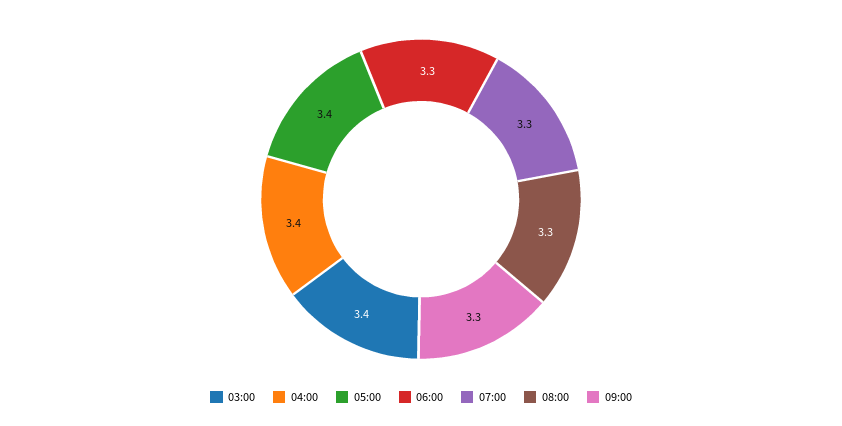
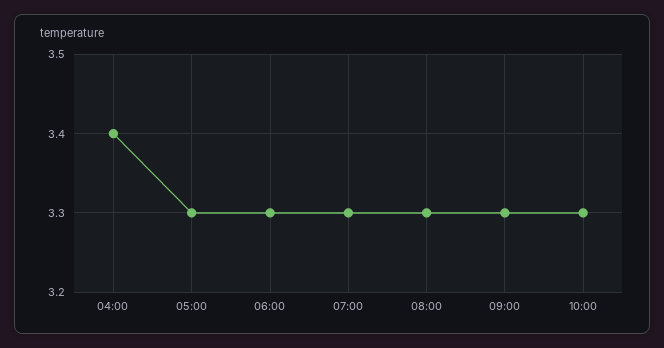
03:00: 3.4 -> none
05:00: 3.4 -> 3.3
10:00: none -> 3.3

